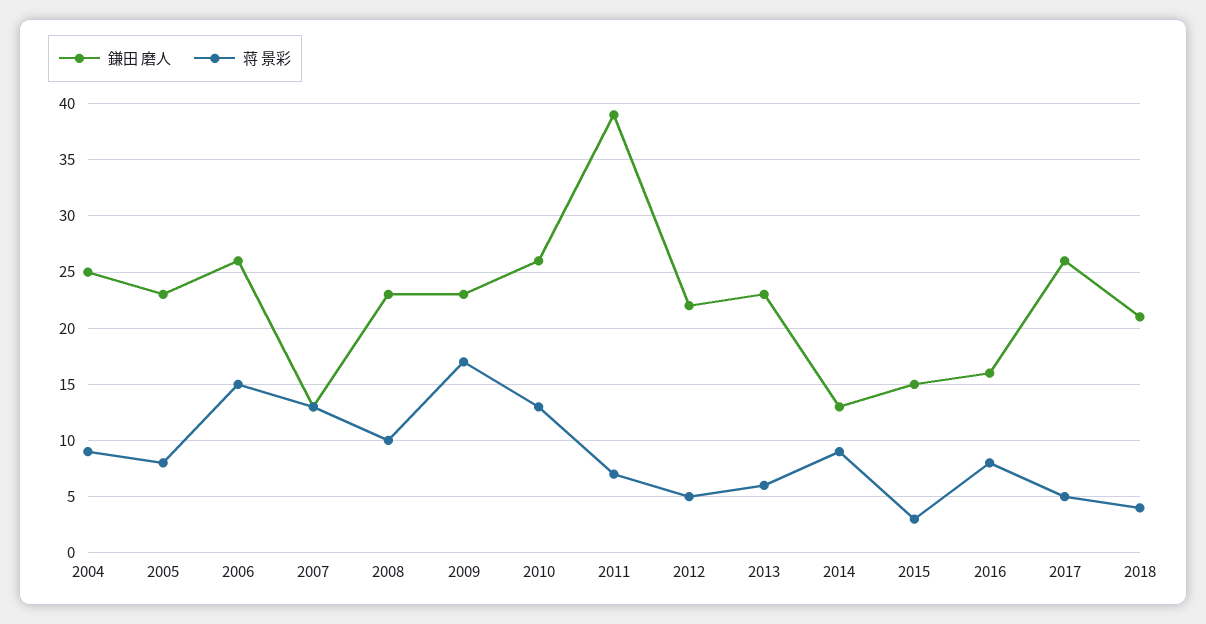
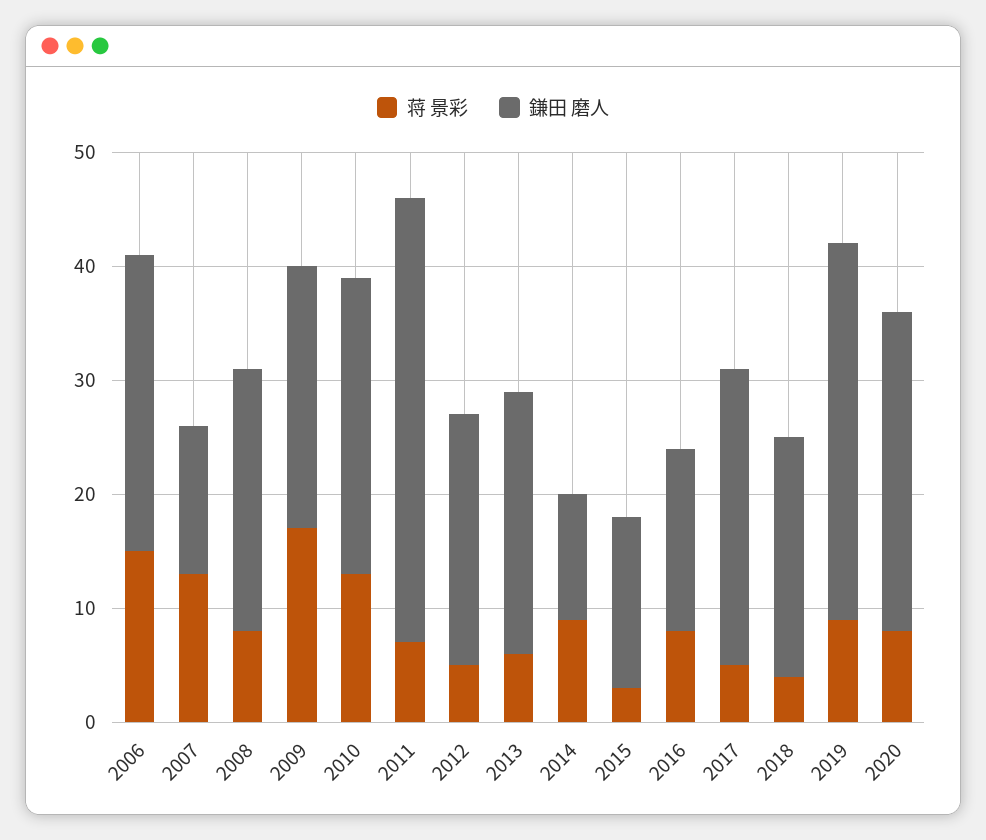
鎌田 磨人, 2004: 25 -> none
蒋 景彩, 2004: 9 -> none
鎌田 磨人, 2005: 23 -> none
蒋 景彩, 2005: 8 -> none
蒋 景彩, 2008: 10 -> 8
鎌田 磨人, 2014: 13 -> 11
蒋 景彩, 2019: none -> 9
鎌田 磨人, 2019: none -> 33
蒋 景彩, 2020: none -> 8
鎌田 磨人, 2020: none -> 28

